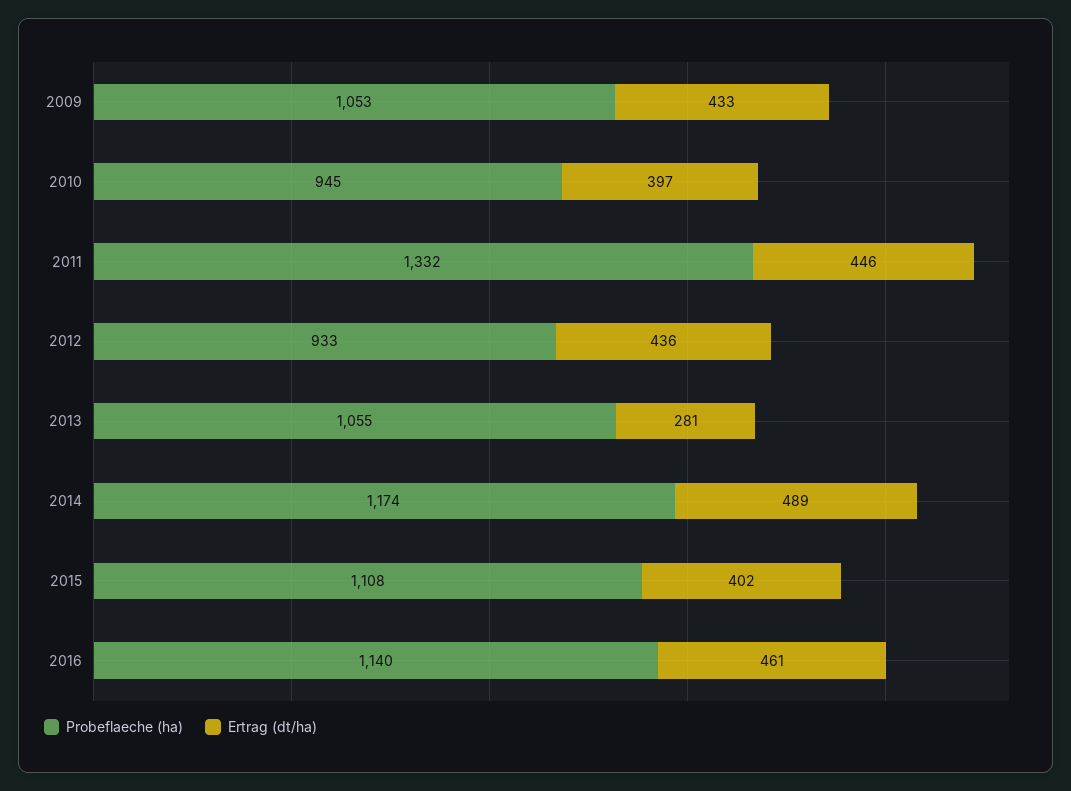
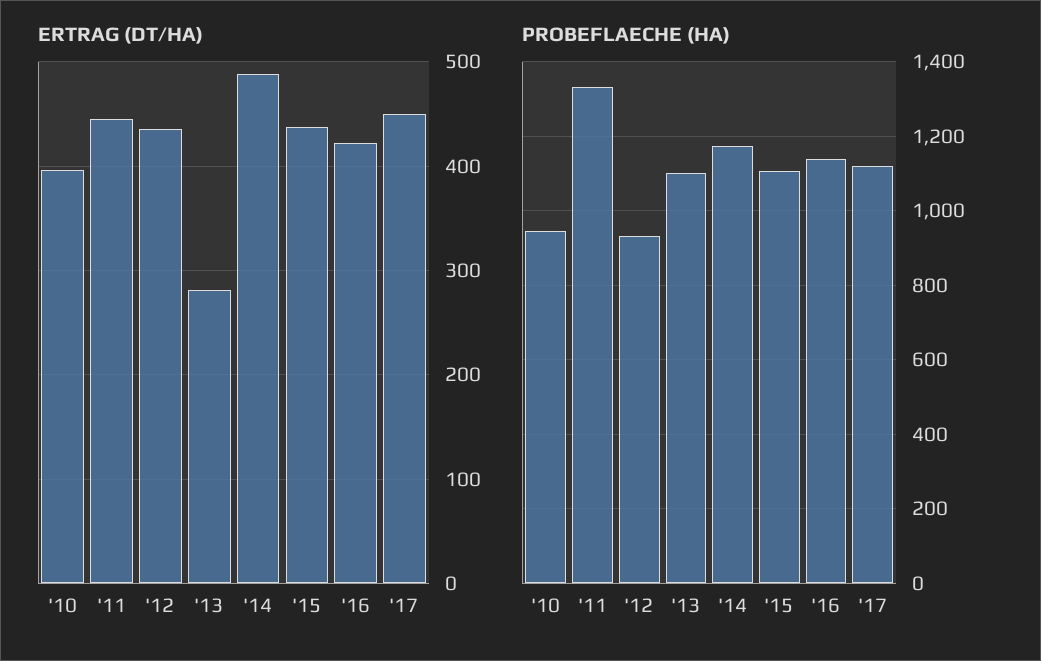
Probeflaeche (ha), 2009: 1053 -> none
Ertrag (dt/ha), 2009: 433 -> none
Probeflaeche (ha), 2013: 1055 -> 1100
Ertrag (dt/ha), 2015: 402 -> 440
Ertrag (dt/ha), 2016: 461 -> 420
Ertrag (dt/ha), '17: none -> 450
Probeflaeche (ha), '17: none -> 1120

